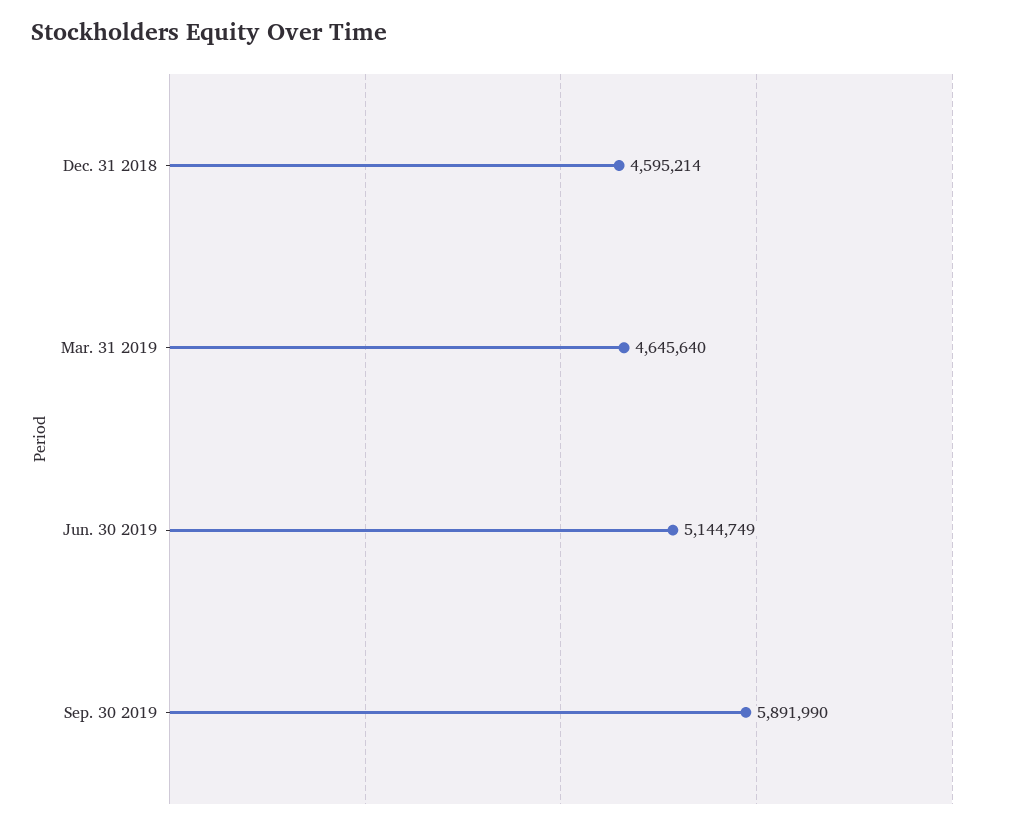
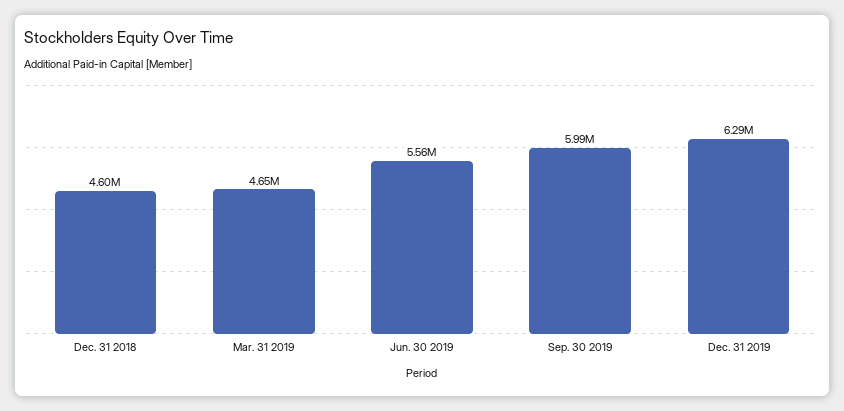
Jun. 30 2019: 5144749 -> 5560000
Sep. 30 2019: 5891990 -> 5990000
Dec. 31 2019: none -> 6290000

